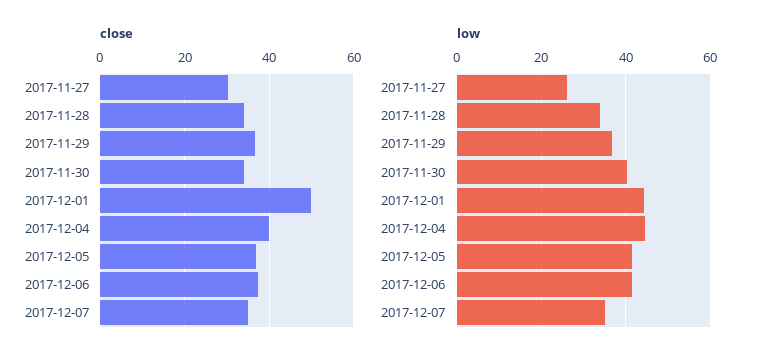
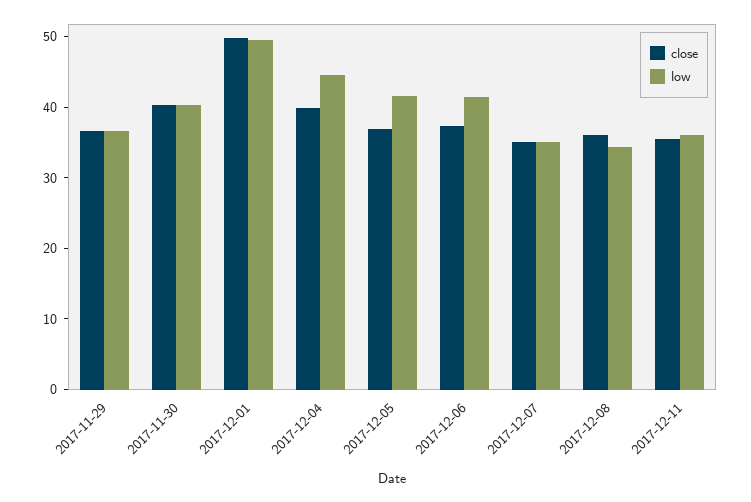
close, 2017-11-27: 30 -> none
close, 2017-11-28: 34 -> none
close, 2017-11-30: 34 -> 40
low, 2017-11-27: 26 -> none
low, 2017-11-28: 34 -> none
low, 2017-12-01: 44 -> 50
close, 2017-12-08: none -> 36
low, 2017-12-08: none -> 34
close, 2017-12-11: none -> 36
low, 2017-12-11: none -> 36

